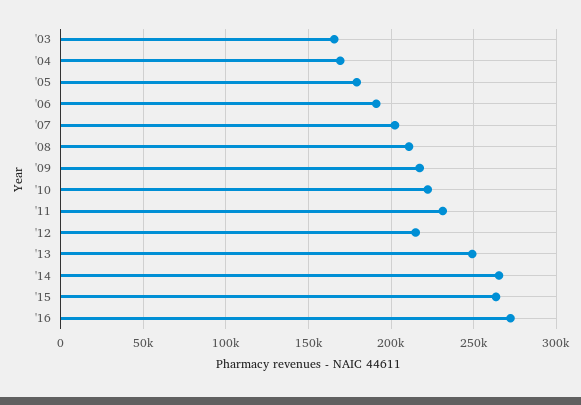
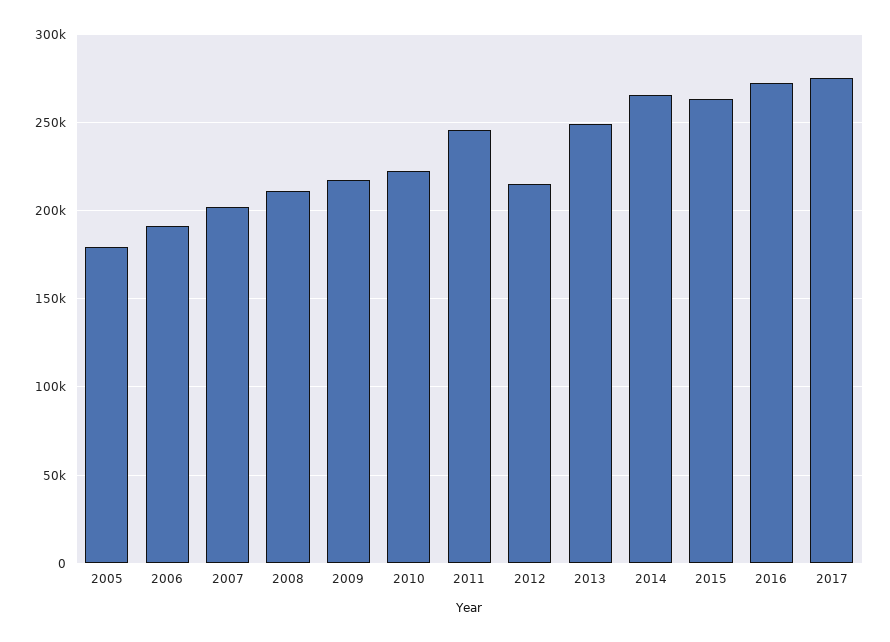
'03: 165000 -> none
'04: 170000 -> none
'11: 230000 -> 245000
2017: none -> 275000

